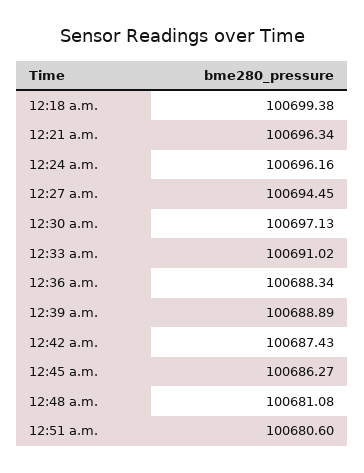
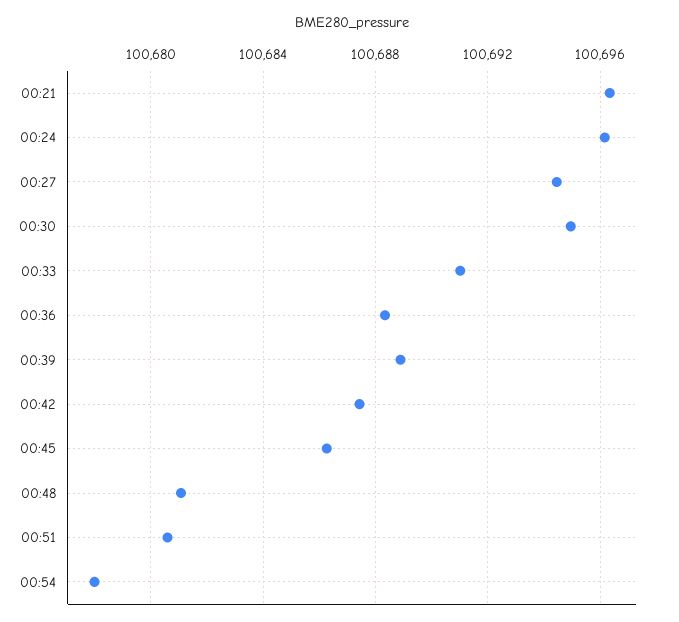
12:18 a.m.: 100699.38 -> none
12:30 a.m.: 100697.13 -> 100695
00:54: none -> 100678

